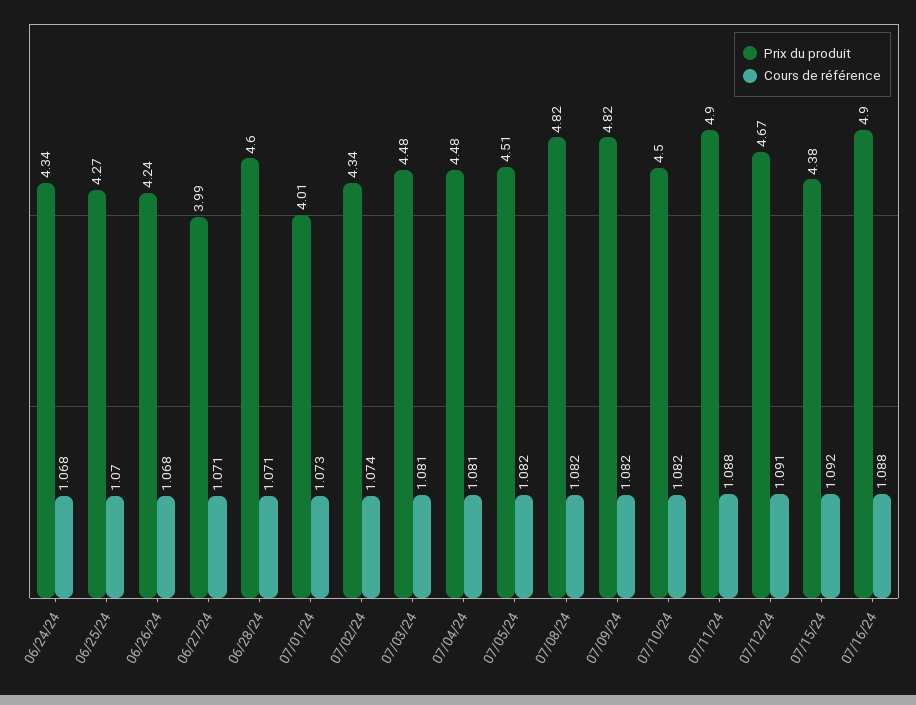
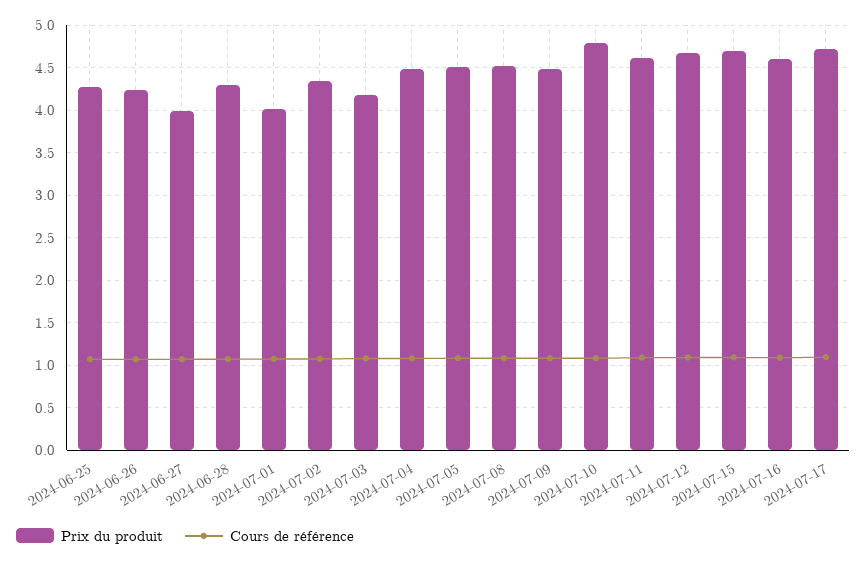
Prix du produit, 06/24/24: 4.34 -> none
Cours de référence, 06/24/24: 1.068 -> none
Prix du produit, 06/28/24: 4.6 -> 4.3
Prix du produit, 07/03/24: 4.48 -> 4.2
Prix du produit, 07/08/24: 4.82 -> 4.5
Prix du produit, 07/09/24: 4.82 -> 4.5
Prix du produit, 07/10/24: 4.5 -> 4.8
Prix du produit, 07/11/24: 4.9 -> 4.6
Prix du produit, 07/15/24: 4.38 -> 4.7
Prix du produit, 07/16/24: 4.9 -> 4.6
Prix du produit, 2024-07-17: none -> 4.7
Cours de référence, 2024-07-17: none -> 1.1

